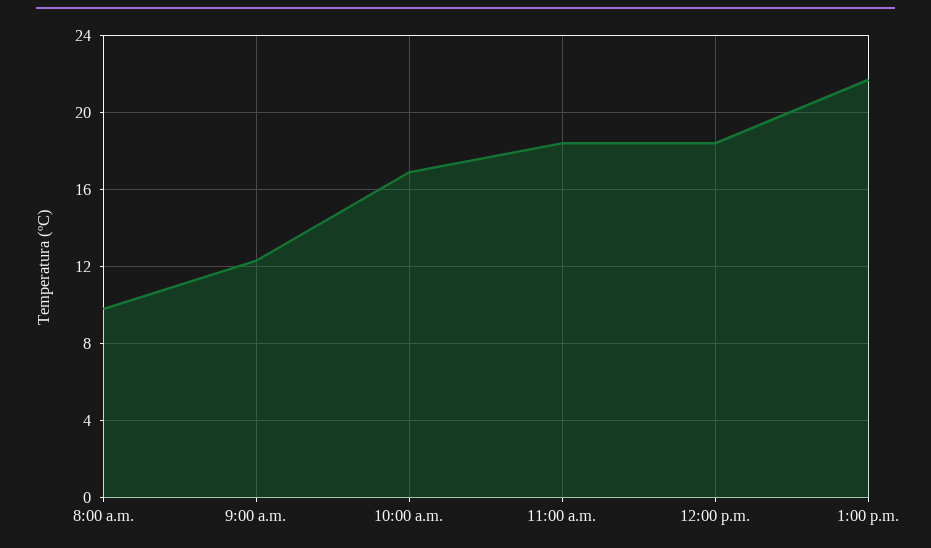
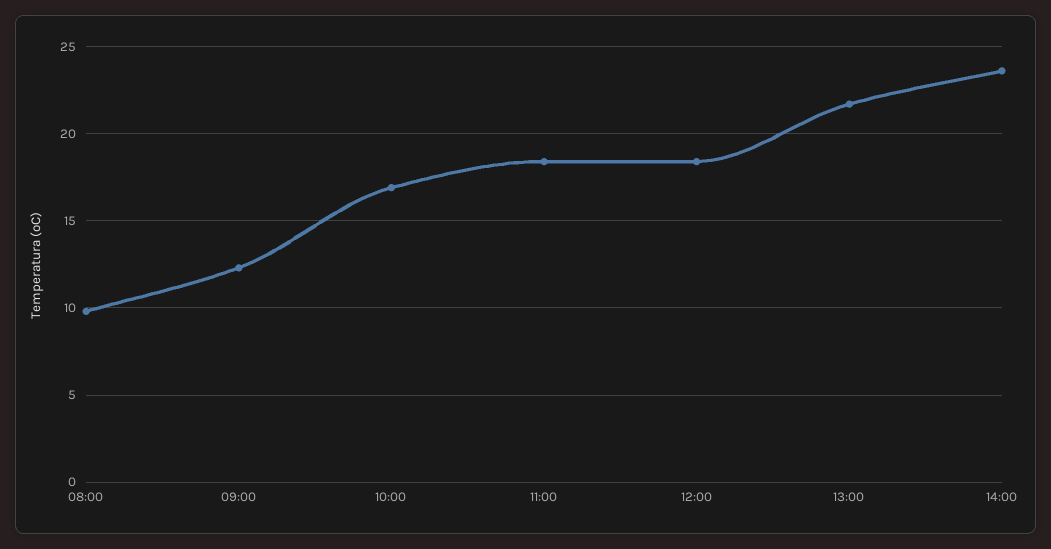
14:00: none -> 23.5

